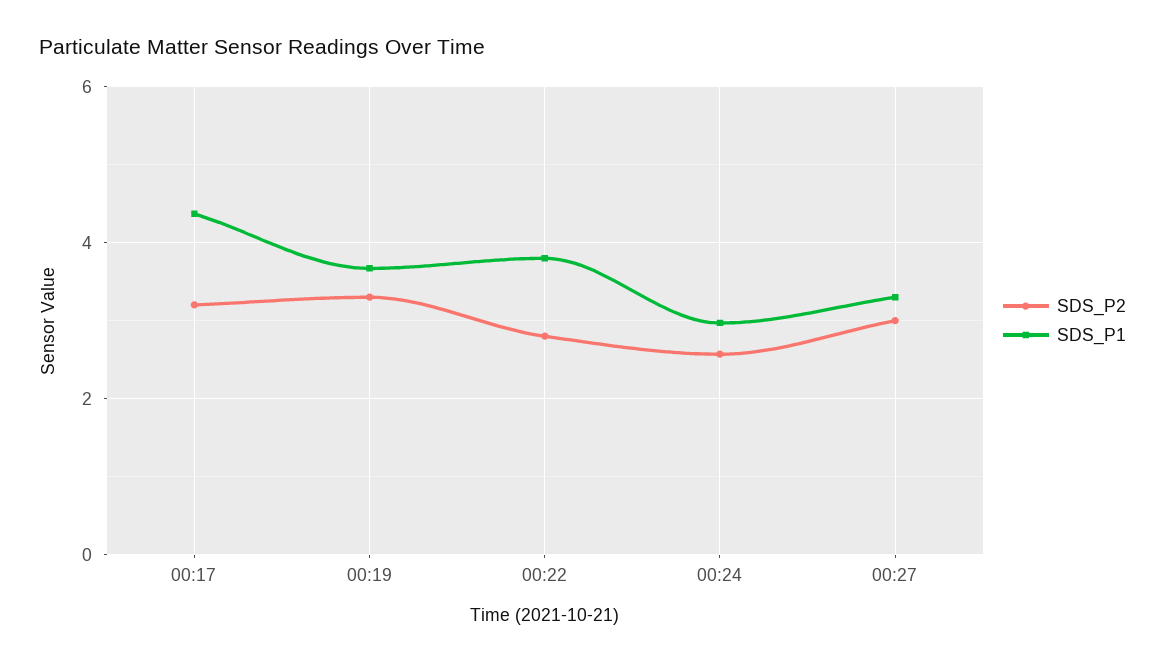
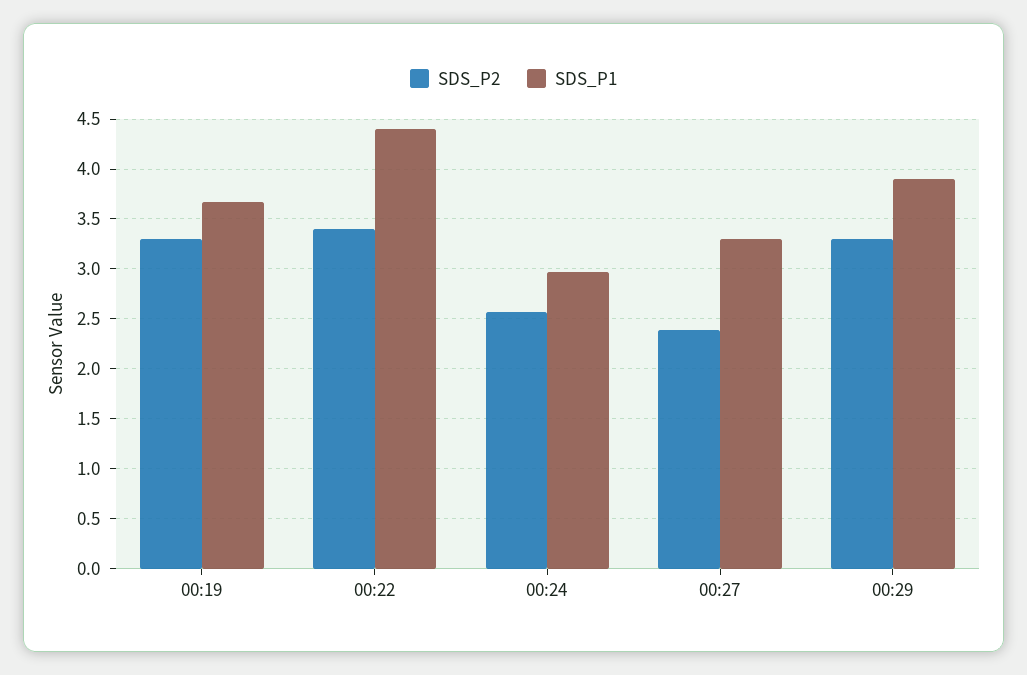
SDS_P2, 00:17: 3.2 -> none
SDS_P1, 00:17: 4.4 -> none
SDS_P2, 00:22: 2.8 -> 3.4
SDS_P1, 00:22: 3.8 -> 4.4
SDS_P2, 00:27: 3 -> 2.4
SDS_P2, 00:29: none -> 3.3
SDS_P1, 00:29: none -> 3.9

